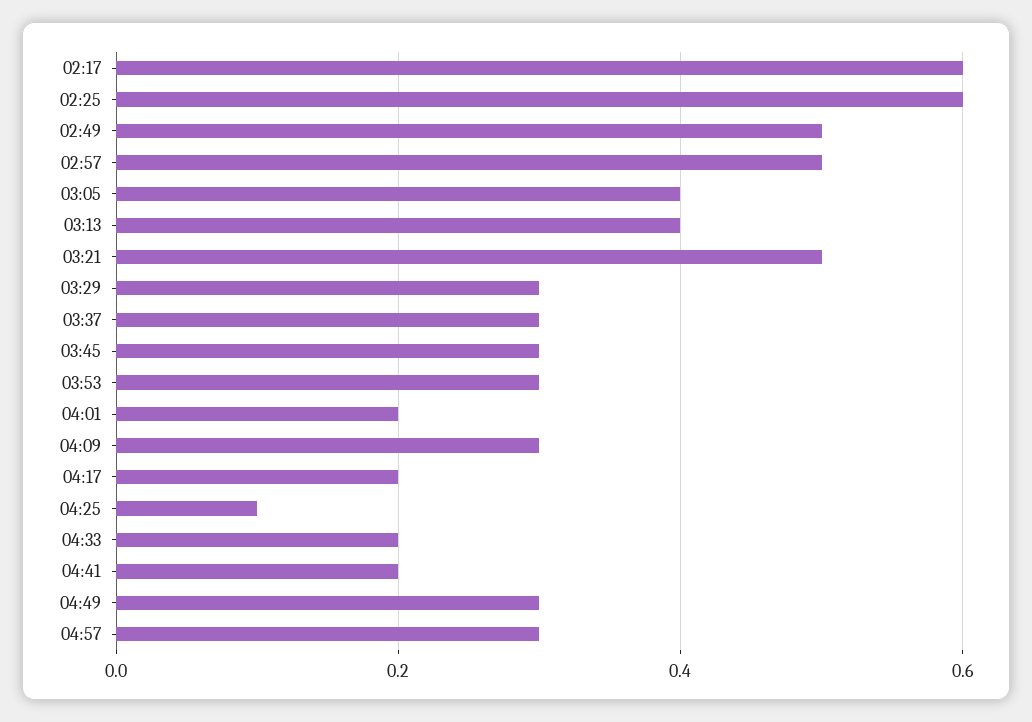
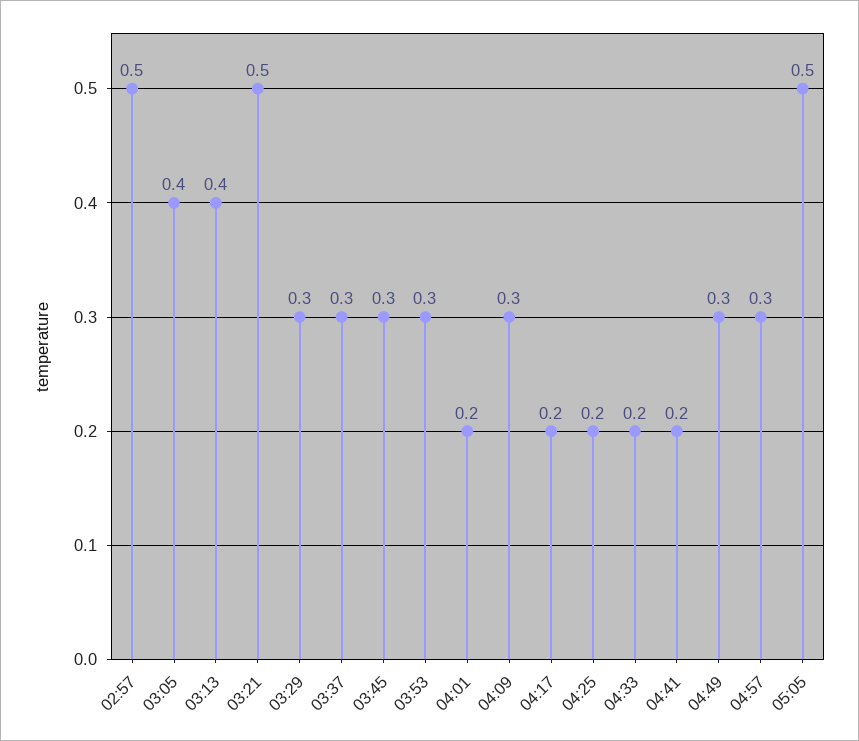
02:17: 0.6 -> none
02:25: 0.6 -> none
02:49: 0.5 -> none
04:25: 0.1 -> 0.2
05:05: none -> 0.5

